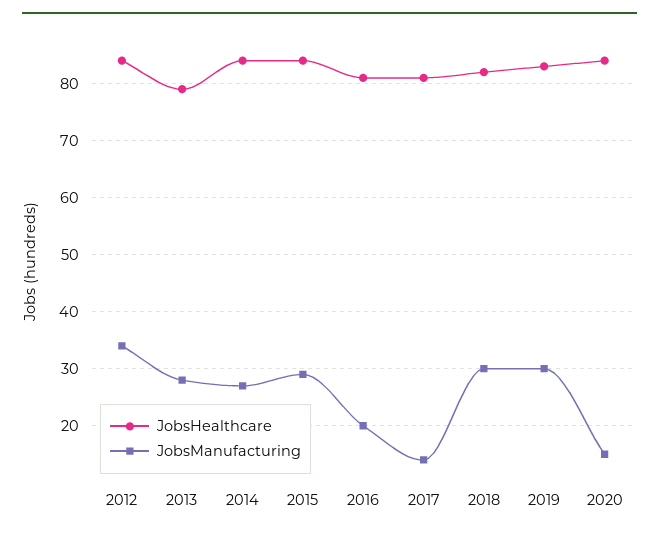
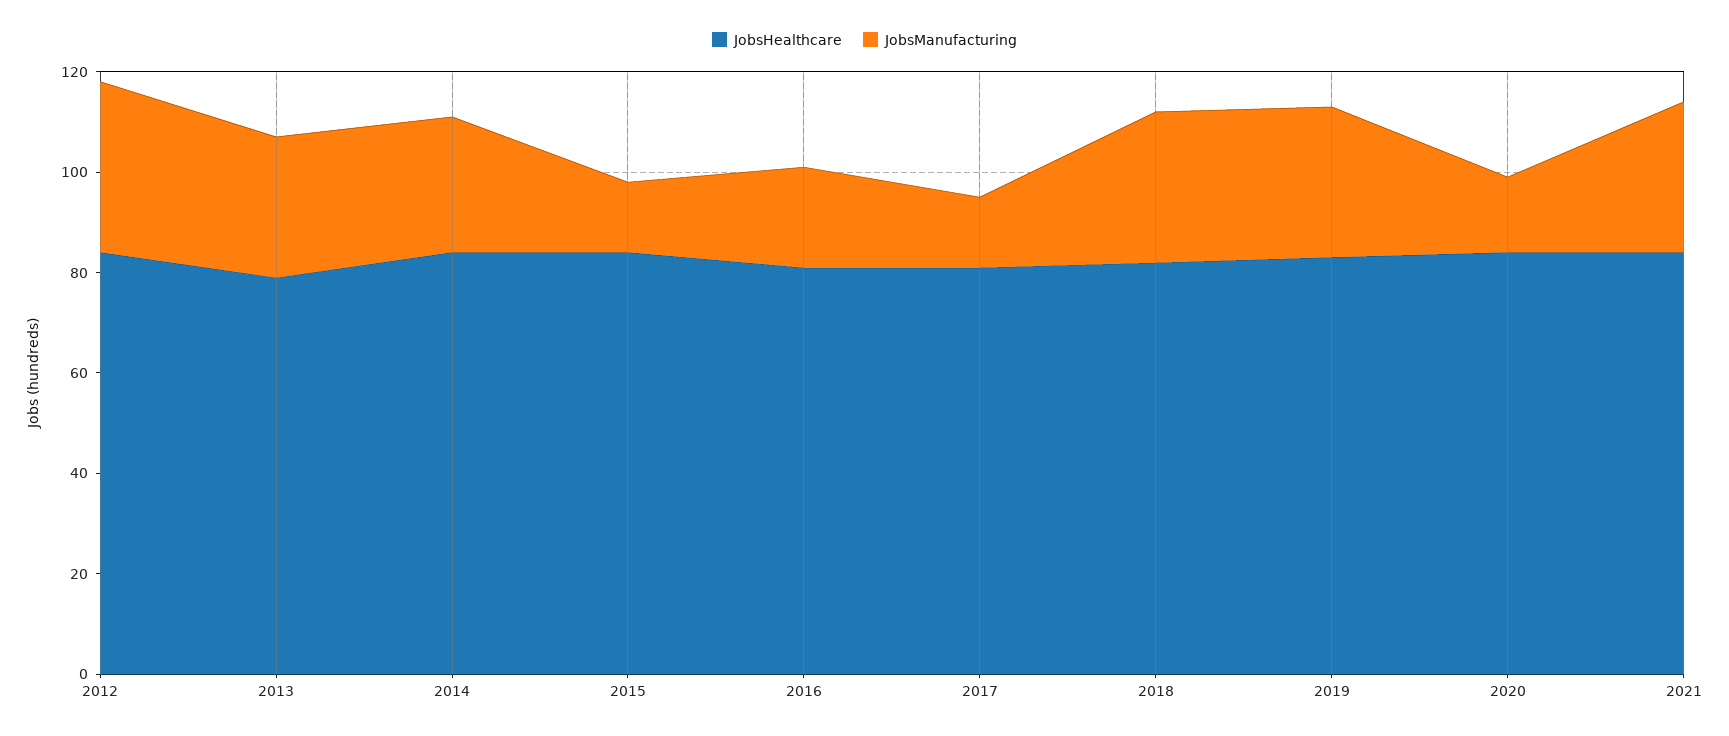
JobsManufacturing, 2015: 30 -> 15
JobsHealthcare, 2021: none -> 85
JobsManufacturing, 2021: none -> 30

